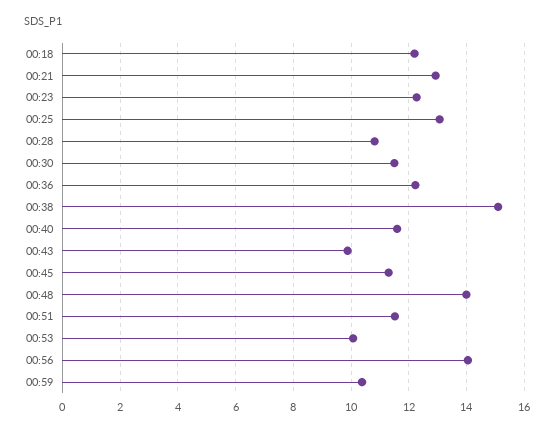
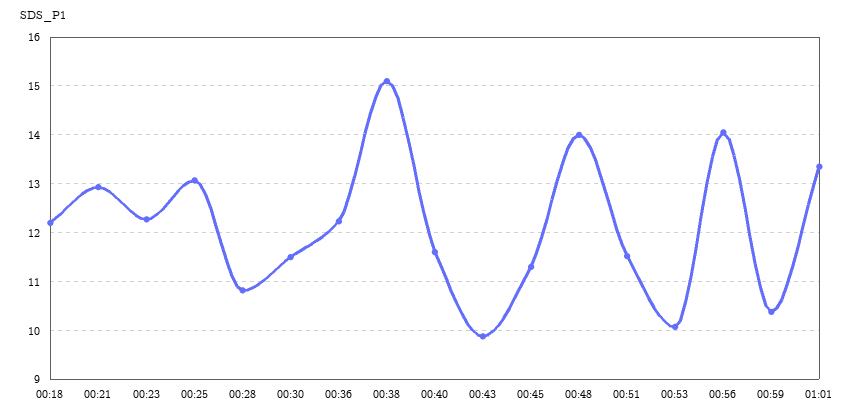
01:01: none -> 13.4

